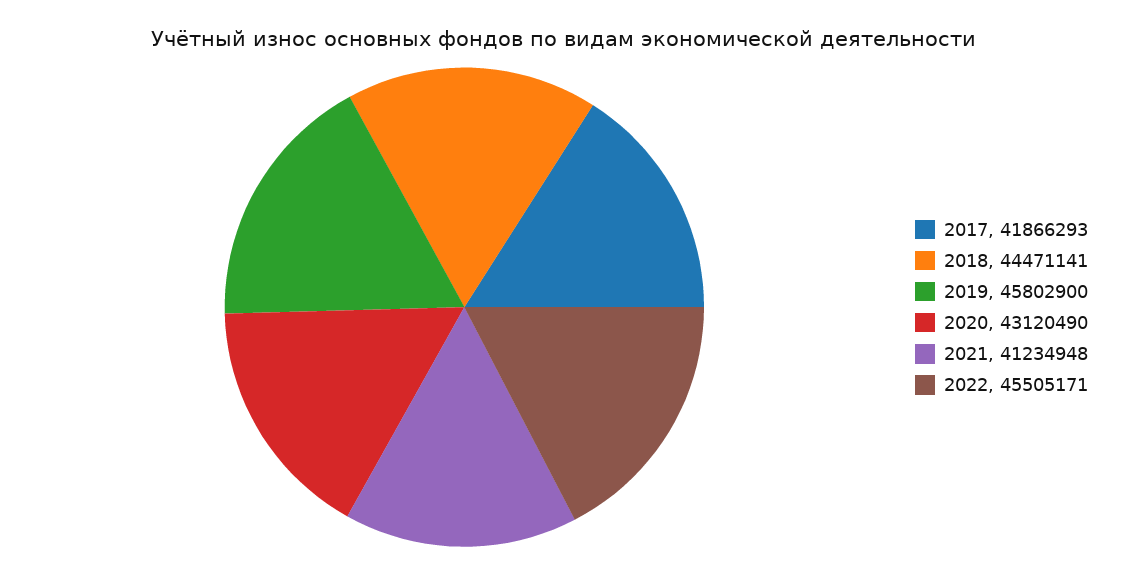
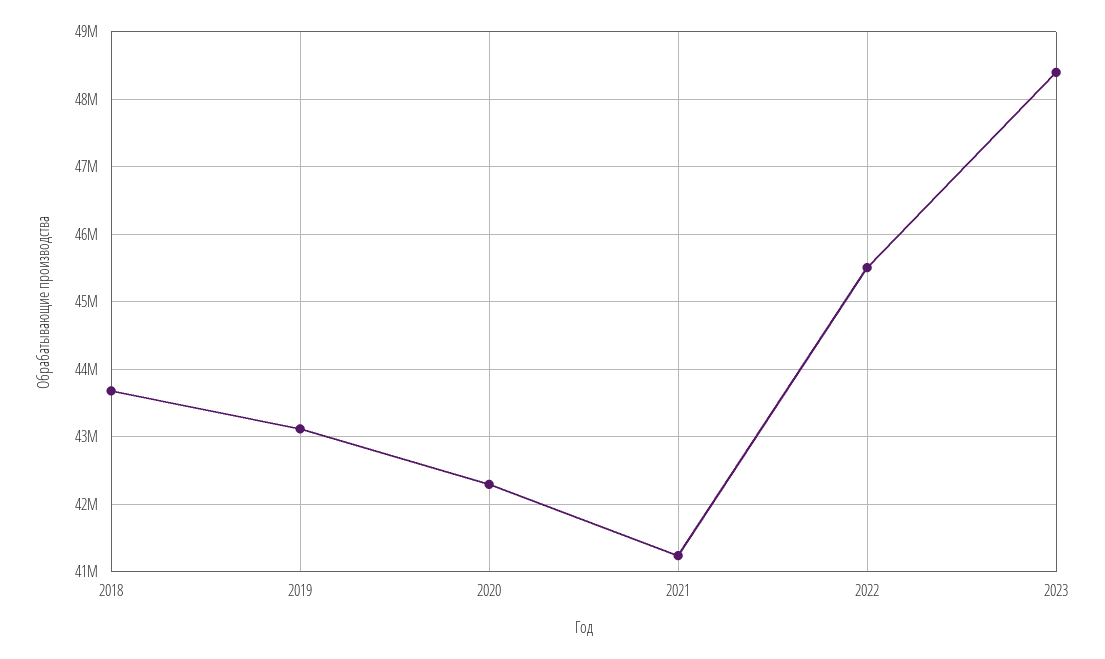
2017: 41866293 -> none
2018: 44471141 -> 43700000
2019: 45802900 -> 43100000
2020: 43120490 -> 42300000
2023: none -> 48400000

